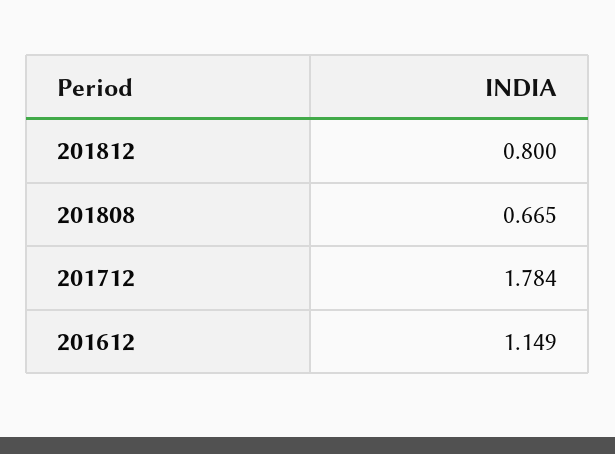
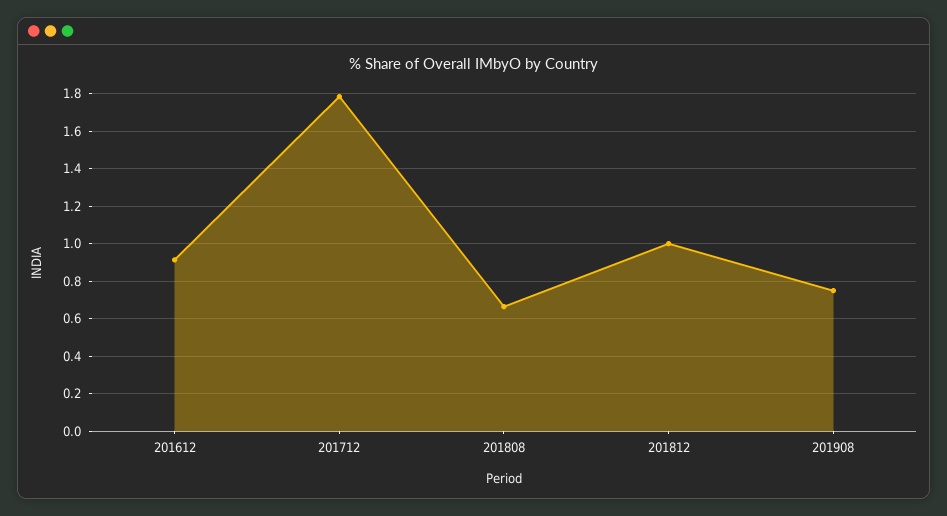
201812: 0.8 -> 1
201612: 1.149 -> 0.9
201908: none -> 0.75

